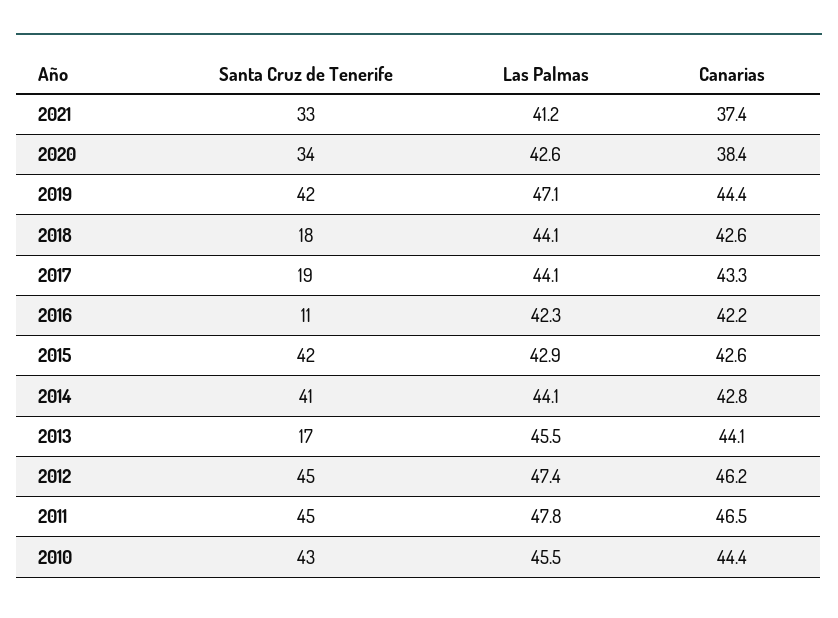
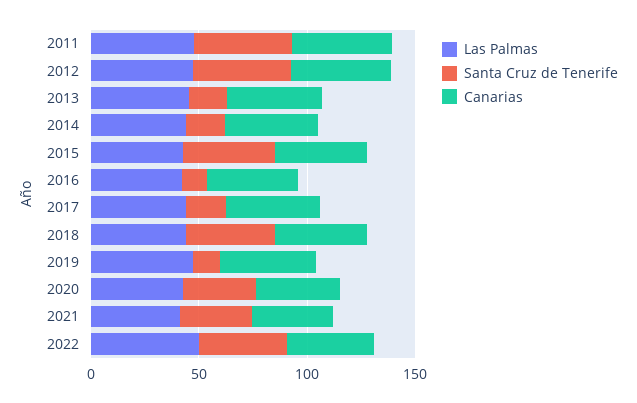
Santa Cruz de Tenerife, 2019: 42 -> 10
Santa Cruz de Tenerife, 2018: 18 -> 40
Santa Cruz de Tenerife, 2014: 41 -> 20
Santa Cruz de Tenerife, 2010: 43 -> none
Las Palmas, 2010: 45.5 -> none
Canarias, 2010: 44.4 -> none
Las Palmas, 2022: none -> 50
Santa Cruz de Tenerife, 2022: none -> 40
Canarias, 2022: none -> 40

